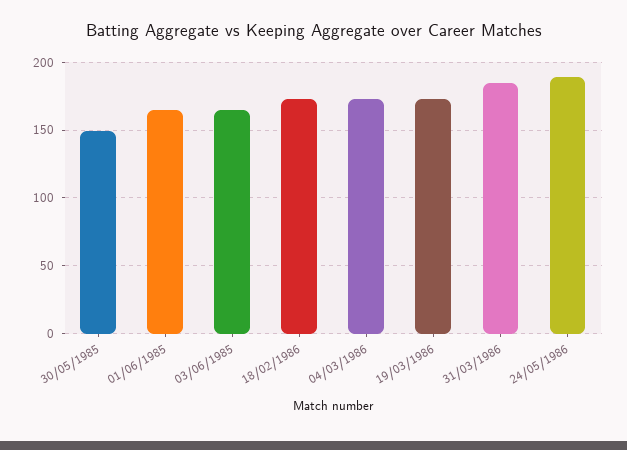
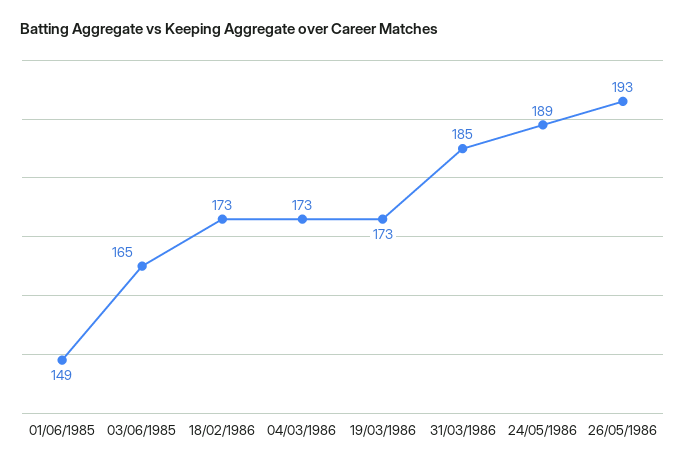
30/05/1985: 150 -> none
01/06/1985: 165 -> 149
26/05/1986: none -> 193

